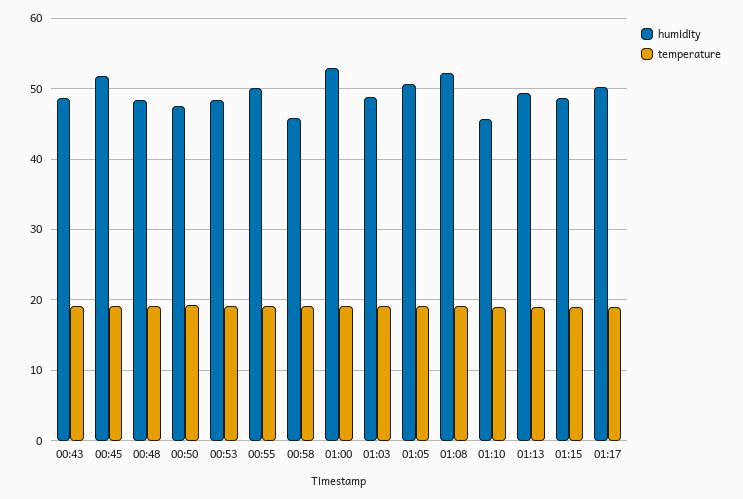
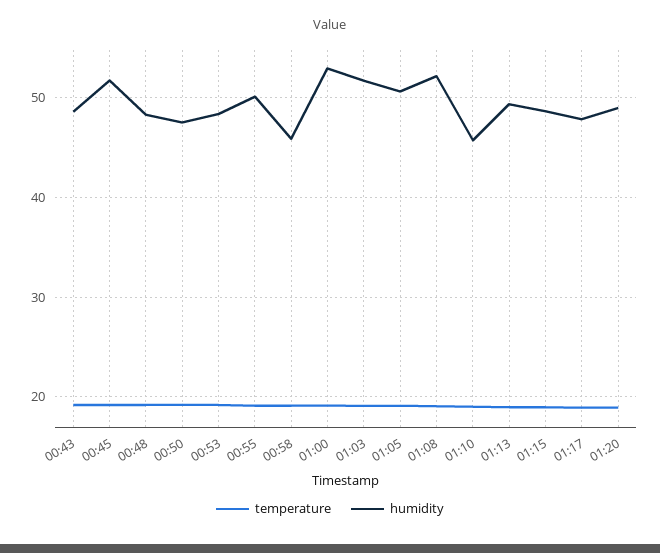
humidity, 01:03: 49 -> 52
humidity, 01:17: 50 -> 48
temperature, 01:20: none -> 19
humidity, 01:20: none -> 49

